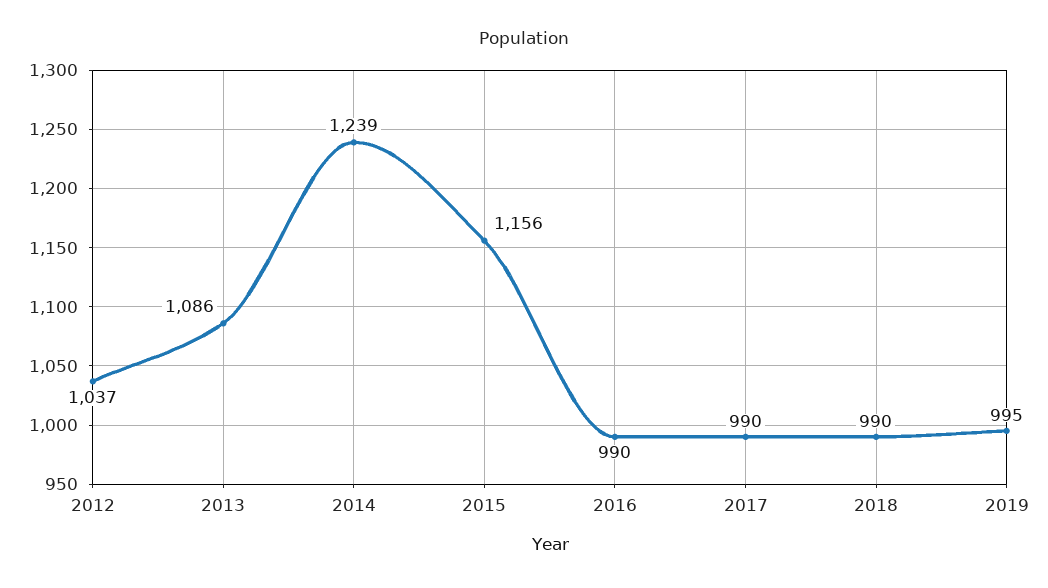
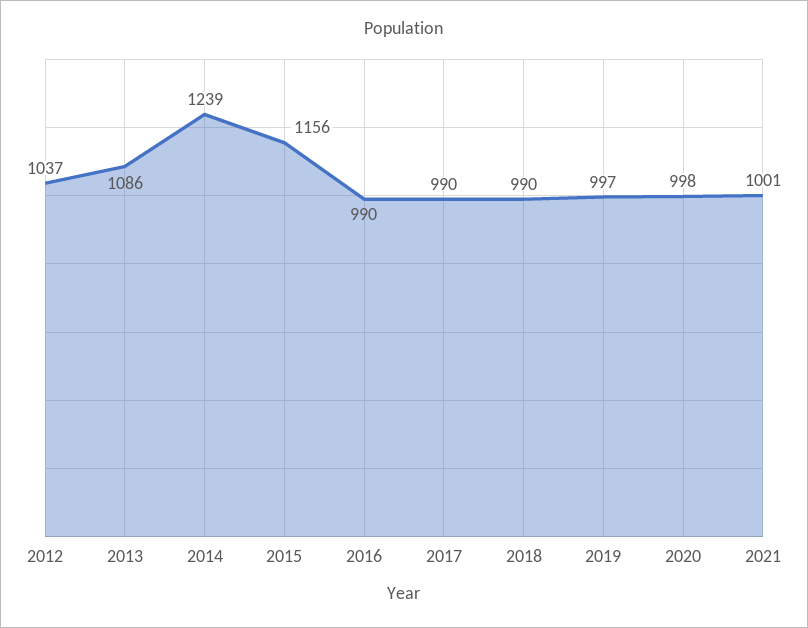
2019: 995 -> 997
2020: none -> 998
2021: none -> 1001

